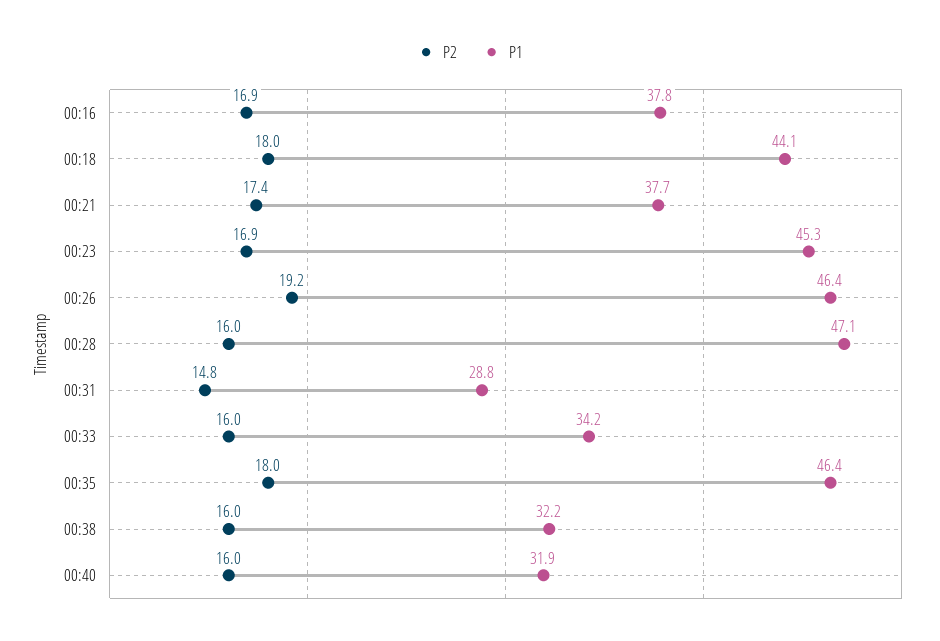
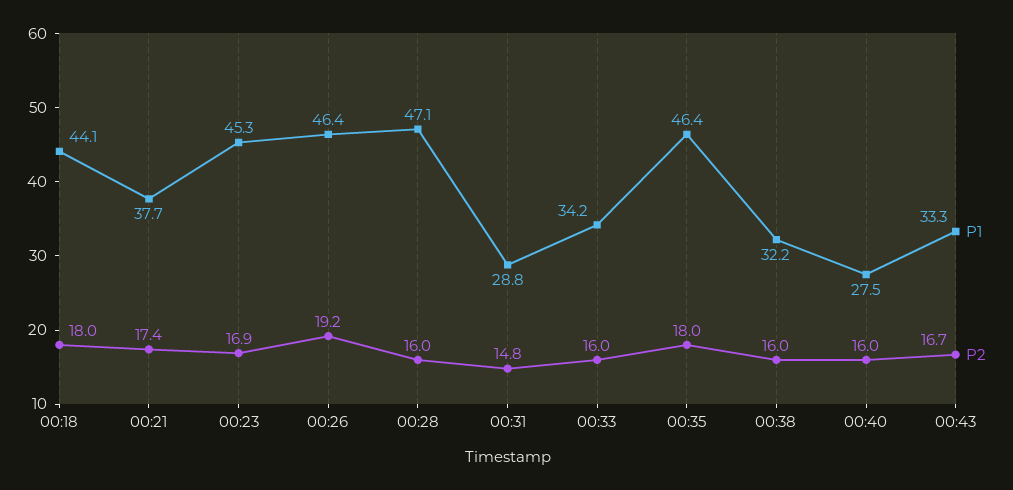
P2, 00:16: 16.9 -> none
P1, 00:16: 37.8 -> none
P1, 00:40: 31.9 -> 27.5
P1, 00:43: none -> 33.3
P2, 00:43: none -> 16.7

